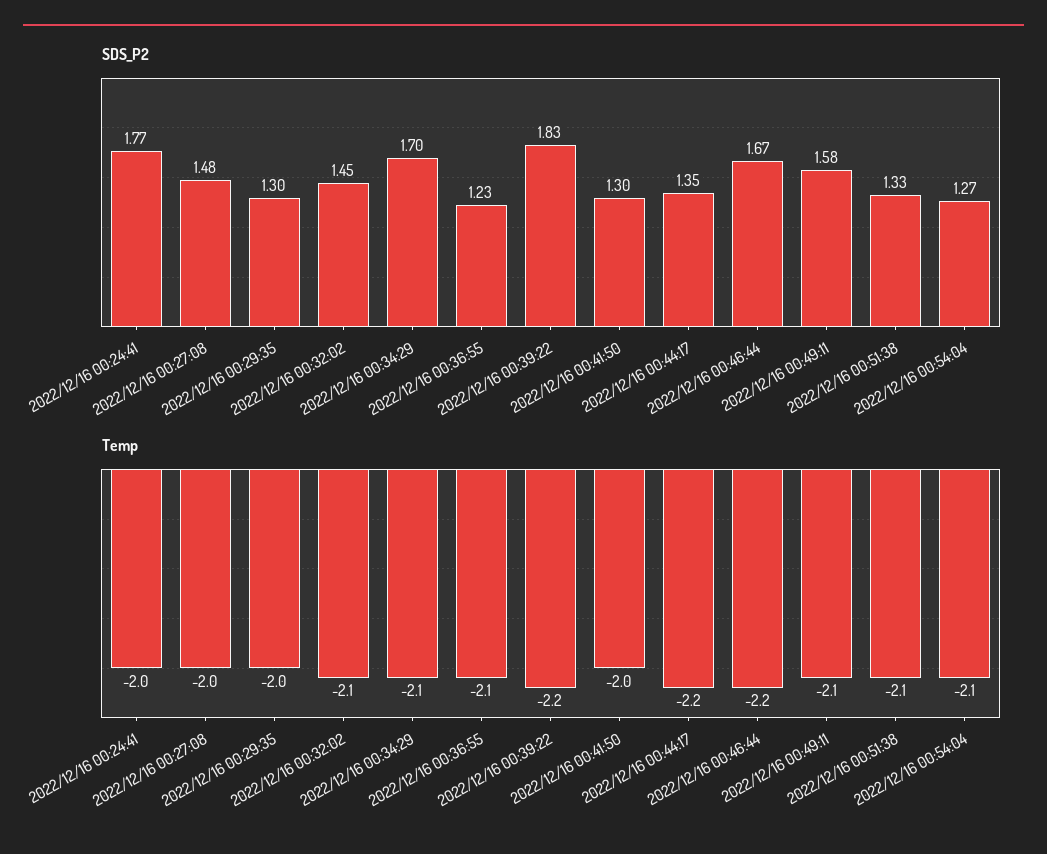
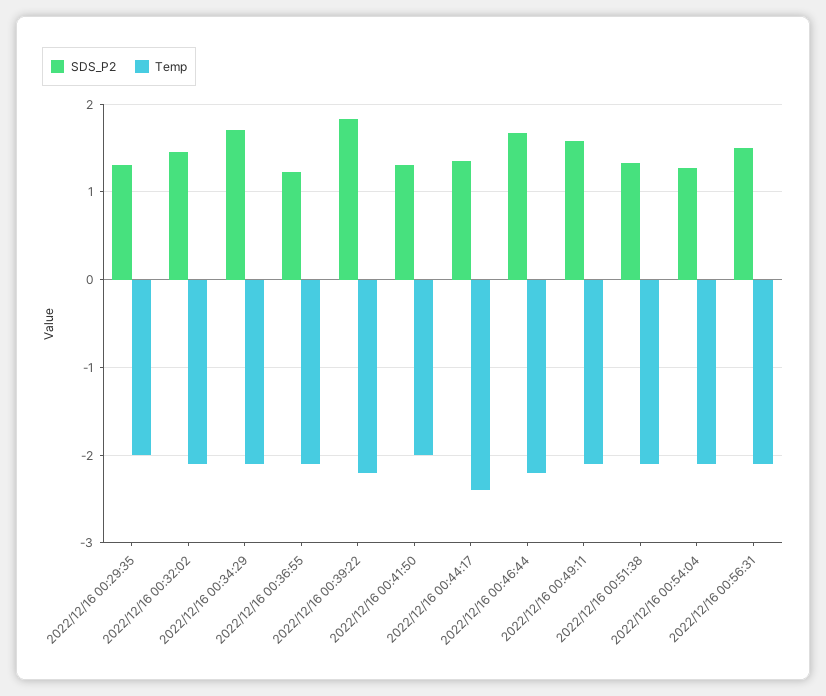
SDS_P2, 2022/12/16 00:24:41: 1.77 -> none
SDS_P2, 2022/12/16 00:27:08: 1.48 -> none
Temp, 2022/12/16 00:24:41: -2 -> none
Temp, 2022/12/16 00:27:08: -2 -> none
Temp, 2022/12/16 00:44:17: -2.2 -> -2.4
SDS_P2, 2022/12/16 00:56:31: none -> 1.5
Temp, 2022/12/16 00:56:31: none -> -2.1

